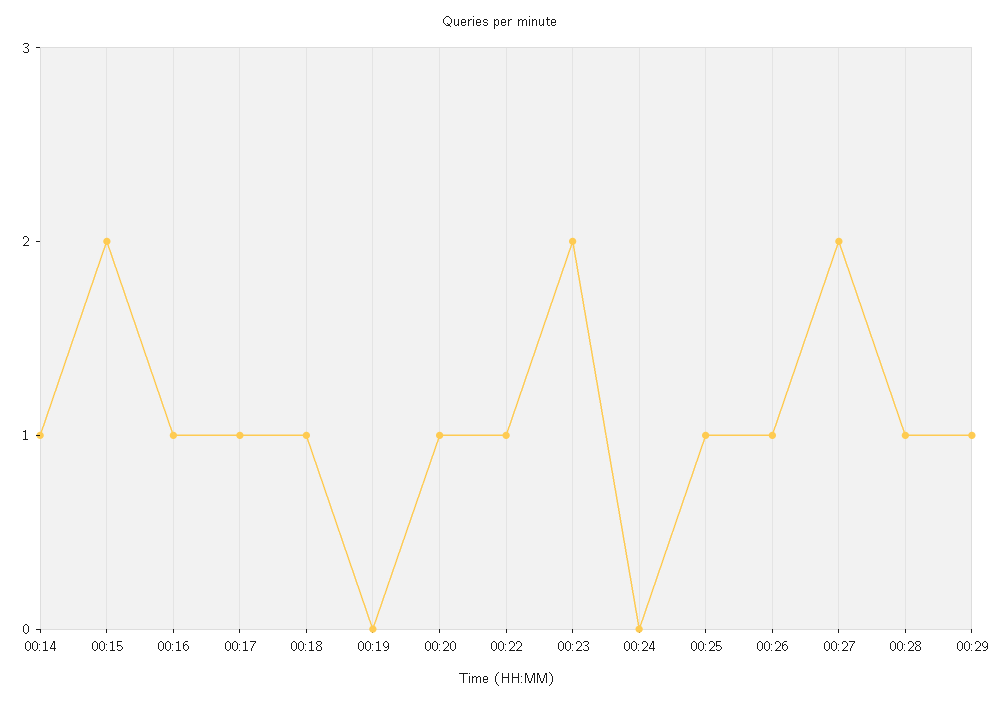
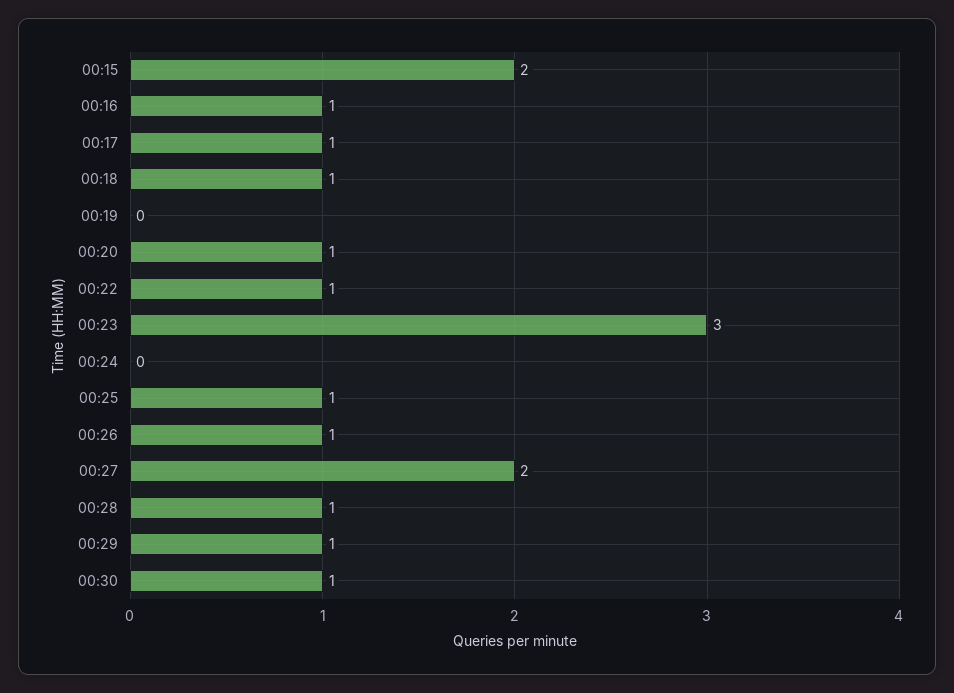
00:14: 1 -> none
00:23: 2 -> 3
00:30: none -> 1

